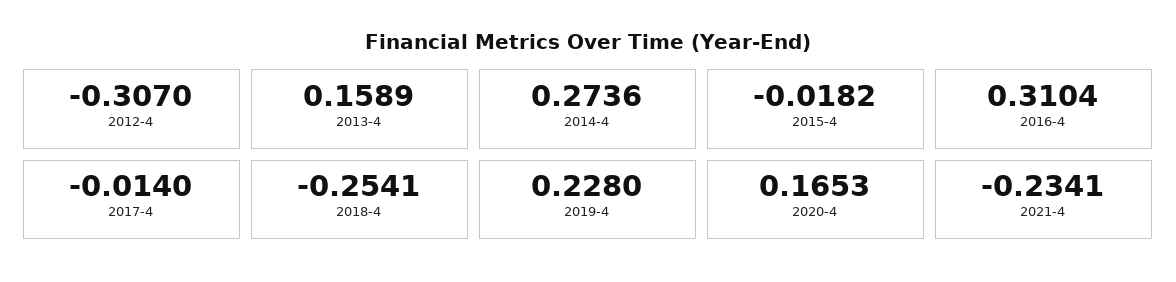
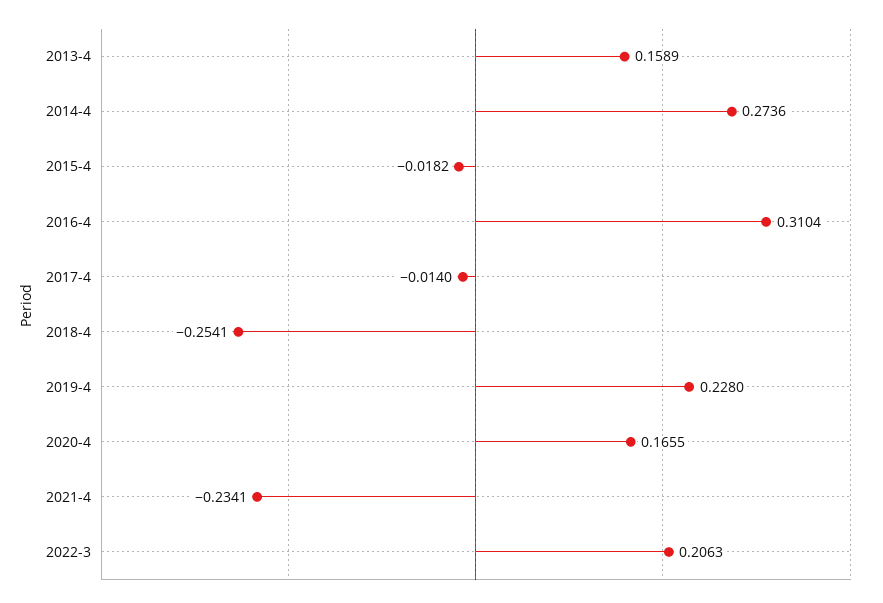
2012-4: -0.307 -> none
2020-4: 0.1653 -> 0.1655
2022-3: none -> 0.2063

